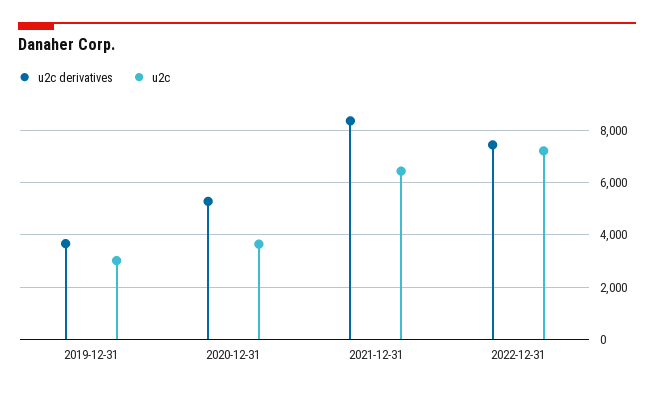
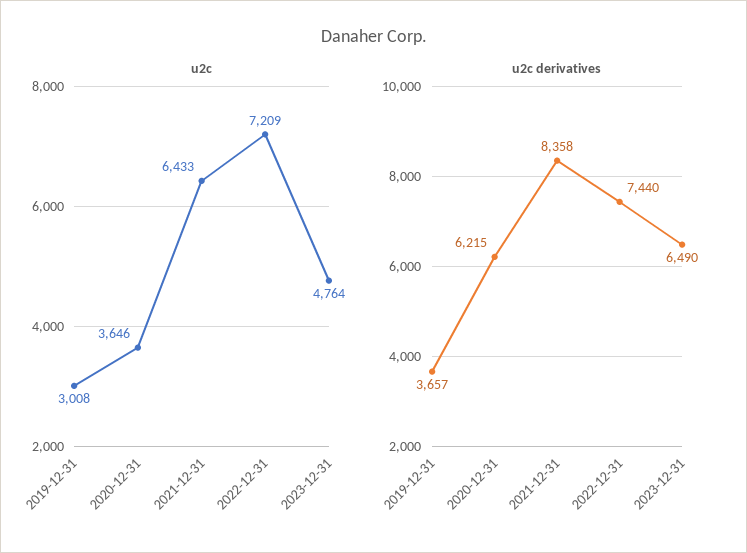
u2c derivatives, 2020-12-31: 5250 -> 6215
u2c, 2023-12-31: none -> 4764
u2c derivatives, 2023-12-31: none -> 6490

